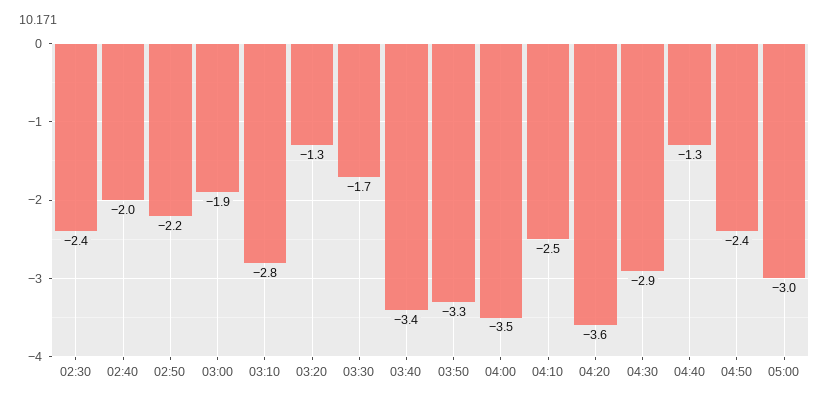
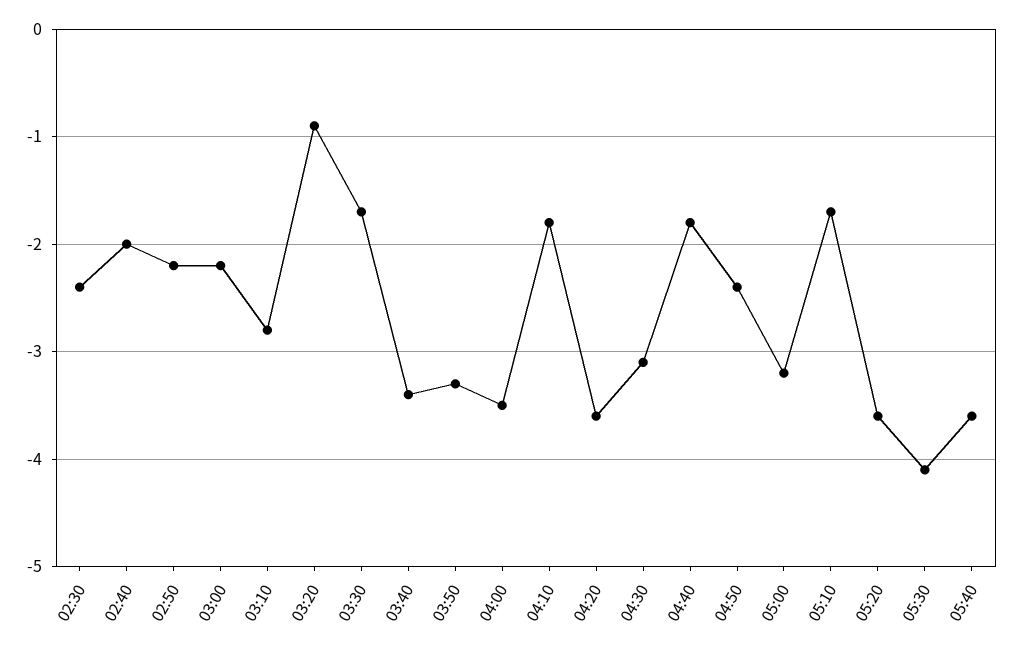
03:00: -1.9 -> -2.2
03:20: -1.3 -> -0.9
04:10: -2.5 -> -1.8
04:30: -2.9 -> -3.1
04:40: -1.3 -> -1.8
05:00: -3 -> -3.2
05:10: none -> -1.7
05:20: none -> -3.6
05:30: none -> -4.1
05:40: none -> -3.6

